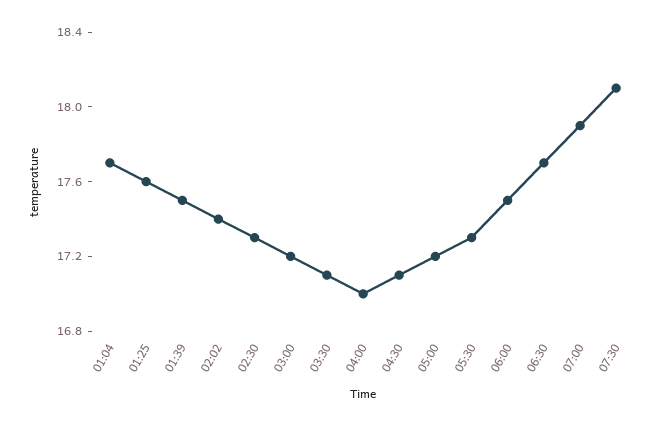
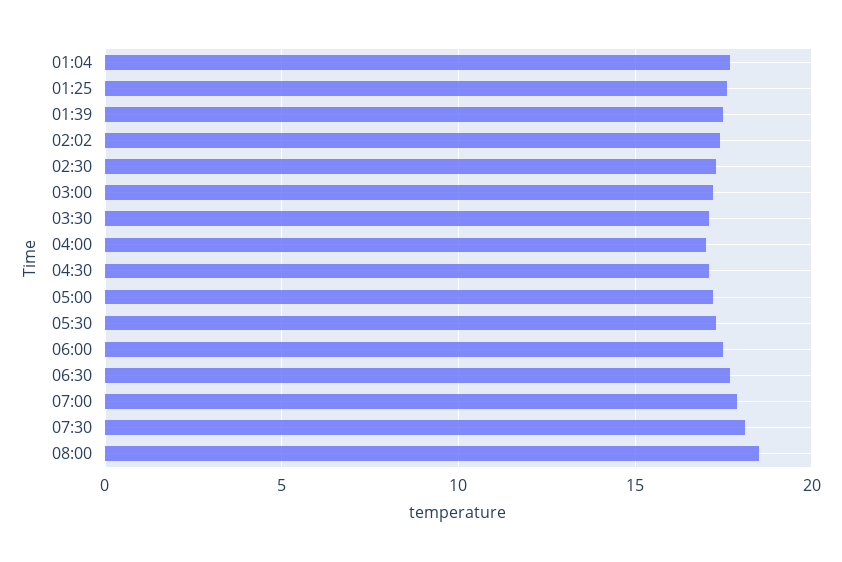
08:00: none -> 18.5

